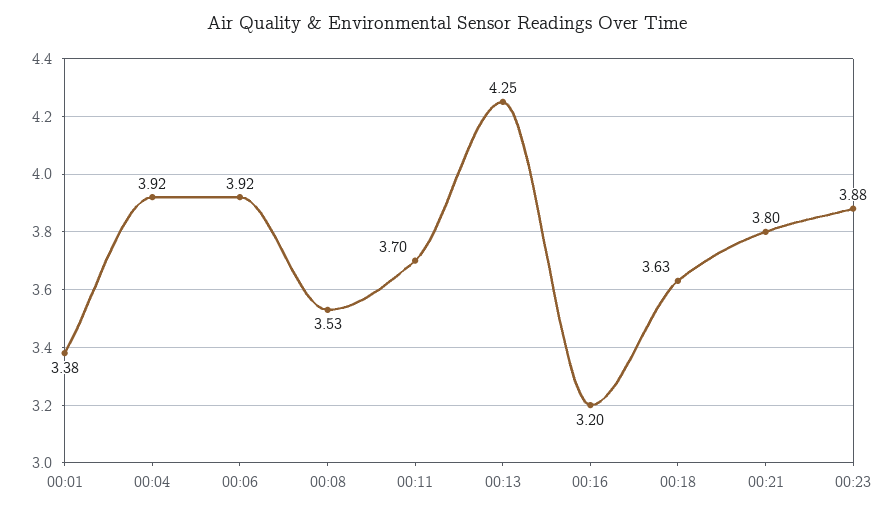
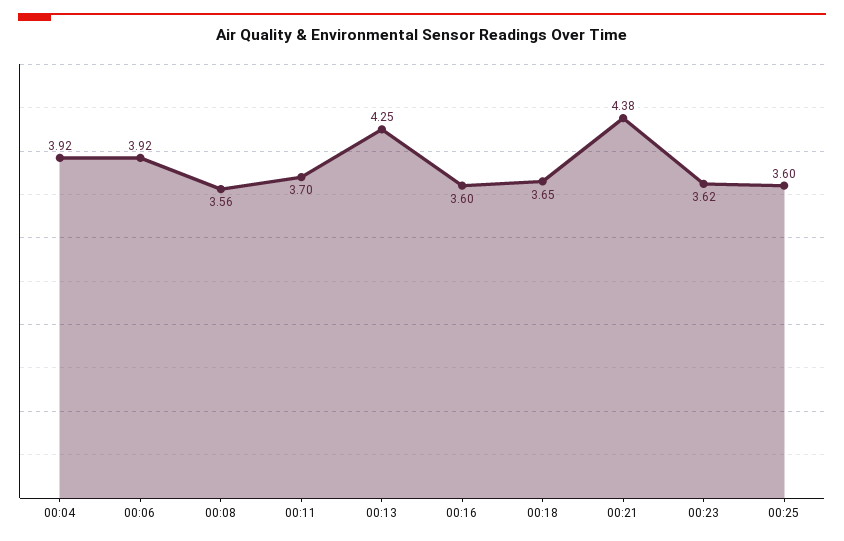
00:01: 3.38 -> none
00:08: 3.53 -> 3.56
00:16: 3.2 -> 3.6
00:18: 3.63 -> 3.65
00:21: 3.8 -> 4.38
00:23: 3.88 -> 3.62
00:25: none -> 3.6

